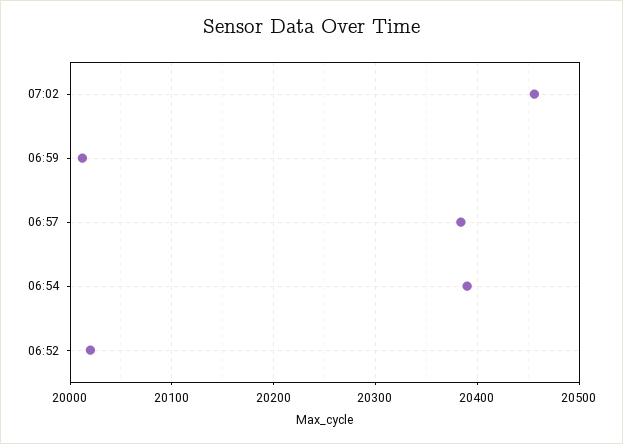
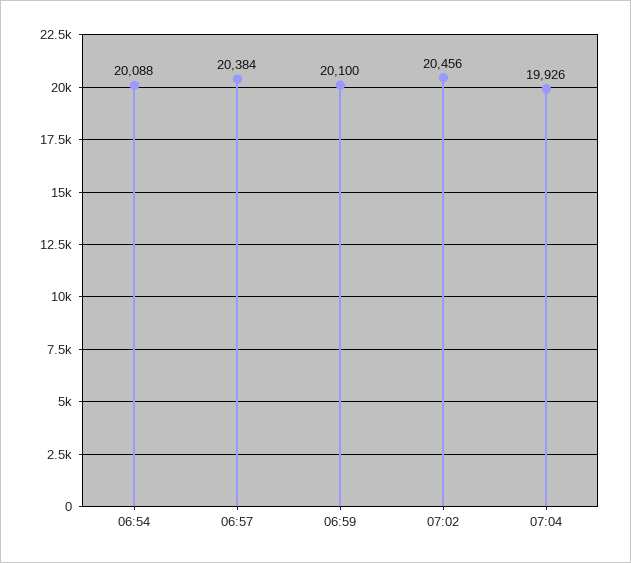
06:59: 20010 -> 20100
06:54: 20390 -> 20088
06:52: 20020 -> none
07:04: none -> 19926

